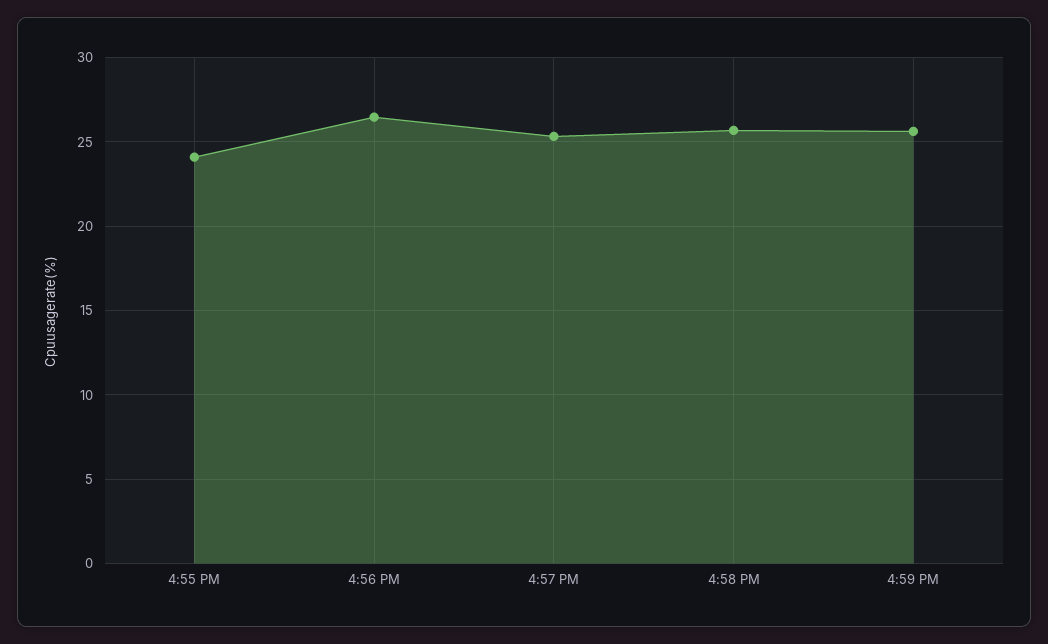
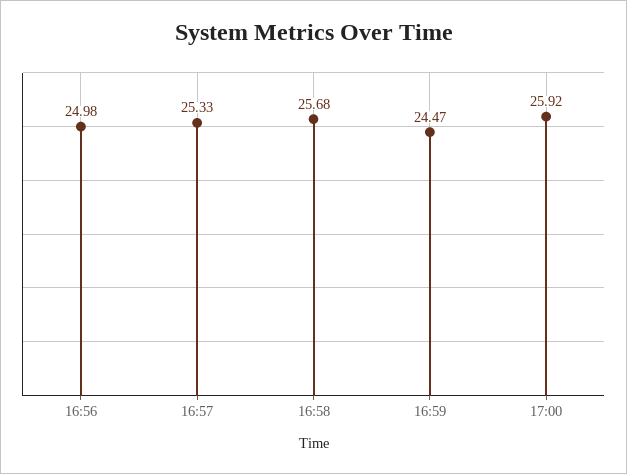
4:55 PM: 24 -> none
4:56 PM: 26.5 -> 24.98
4:59 PM: 25.5 -> 24.47
17:00: none -> 25.92

